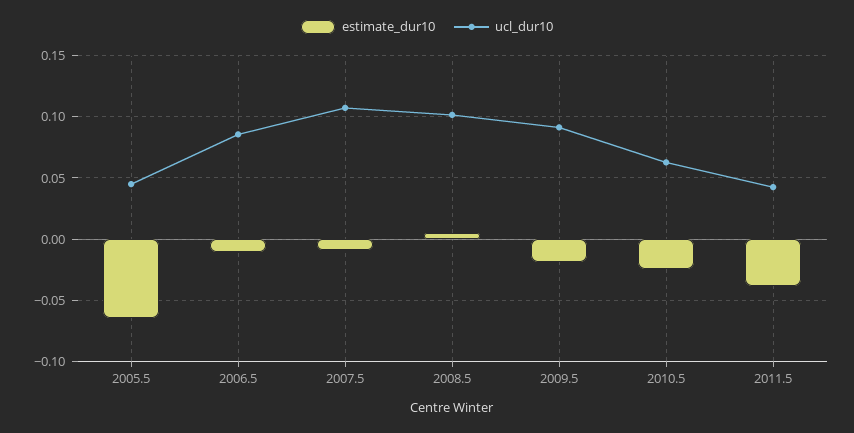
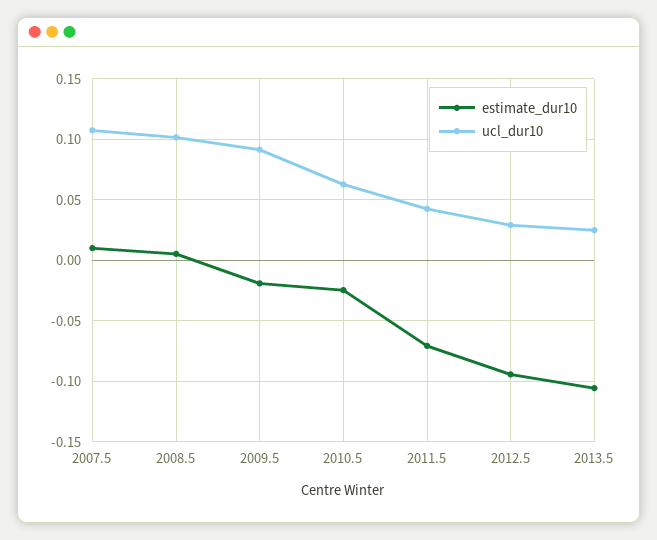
estimate_dur10, 2005.5: -0.065 -> none
ucl_dur10, 2005.5: 0.045 -> none
estimate_dur10, 2006.5: -0.01 -> none
ucl_dur10, 2006.5: 0.085 -> none
estimate_dur10, 2007.5: -0.01 -> 0.01
estimate_dur10, 2011.5: -0.04 -> -0.07
estimate_dur10, 2012.5: none -> -0.095
ucl_dur10, 2012.5: none -> 0.03
estimate_dur10, 2013.5: none -> -0.105
ucl_dur10, 2013.5: none -> 0.025

